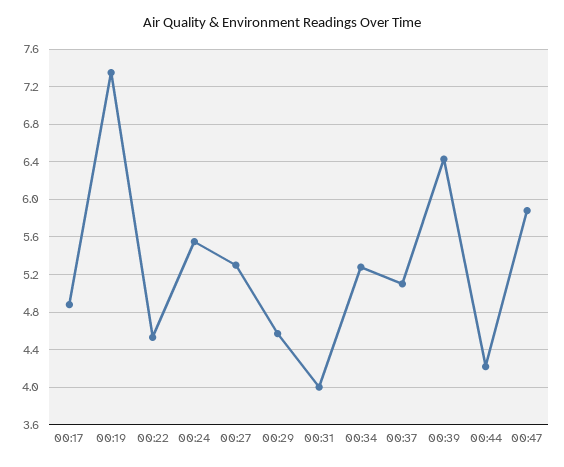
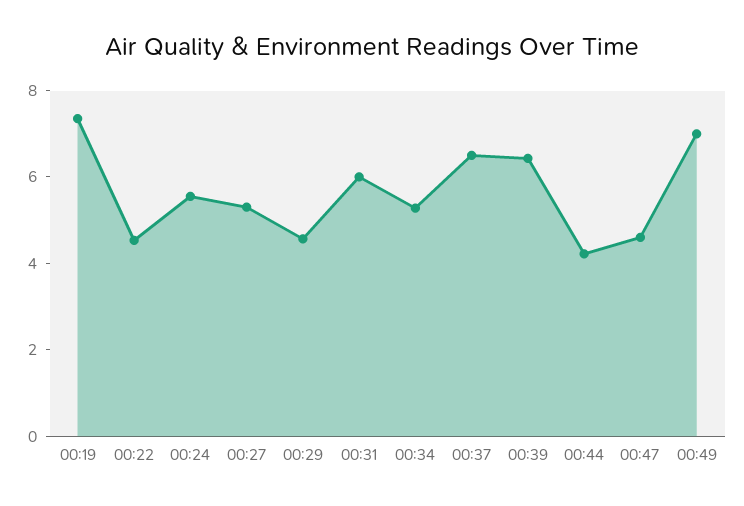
00:17: 4.9 -> none
00:31: 4 -> 6
00:37: 5.1 -> 6.5
00:47: 5.9 -> 4.5
00:49: none -> 7

